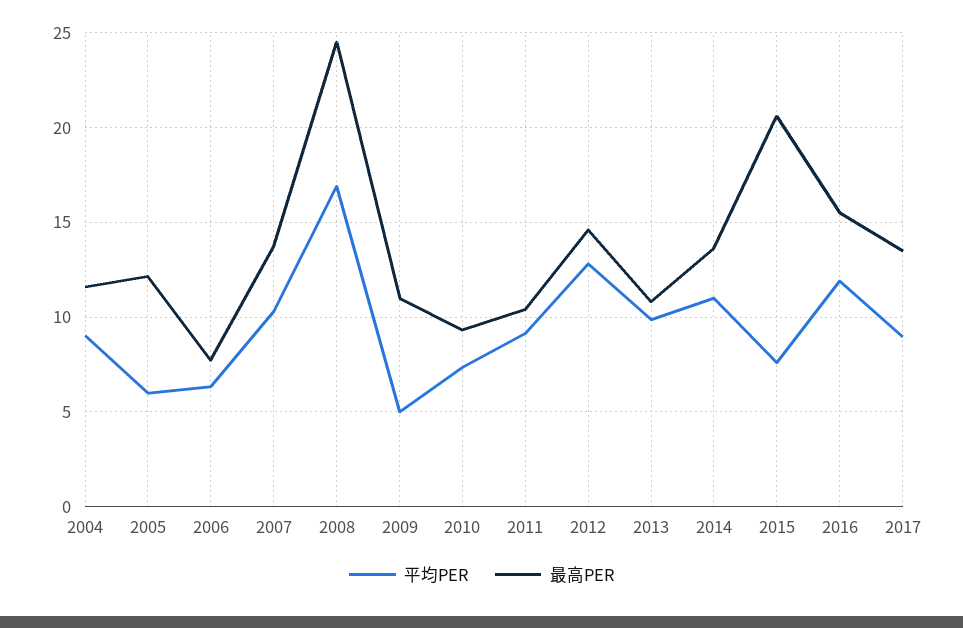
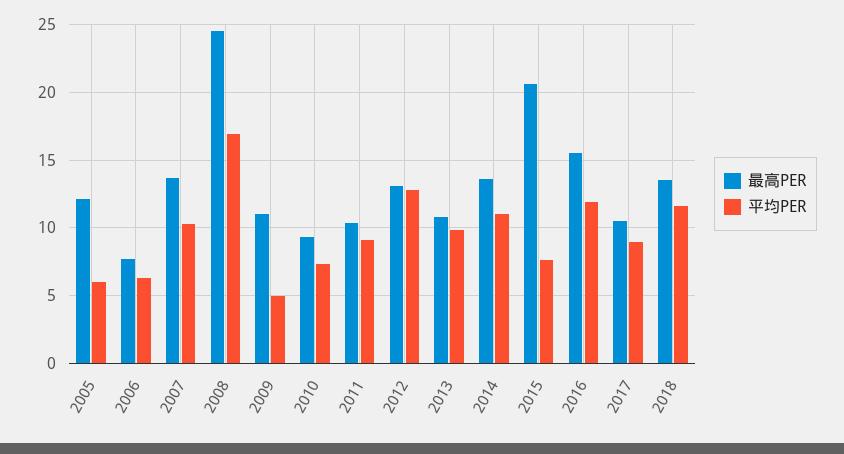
平均PER, 2004: 9 -> none
最高PER, 2004: 11.5 -> none
最高PER, 2012: 14.5 -> 13
最高PER, 2017: 13.5 -> 10.5
最高PER, 2018: none -> 13.5
平均PER, 2018: none -> 11.5

